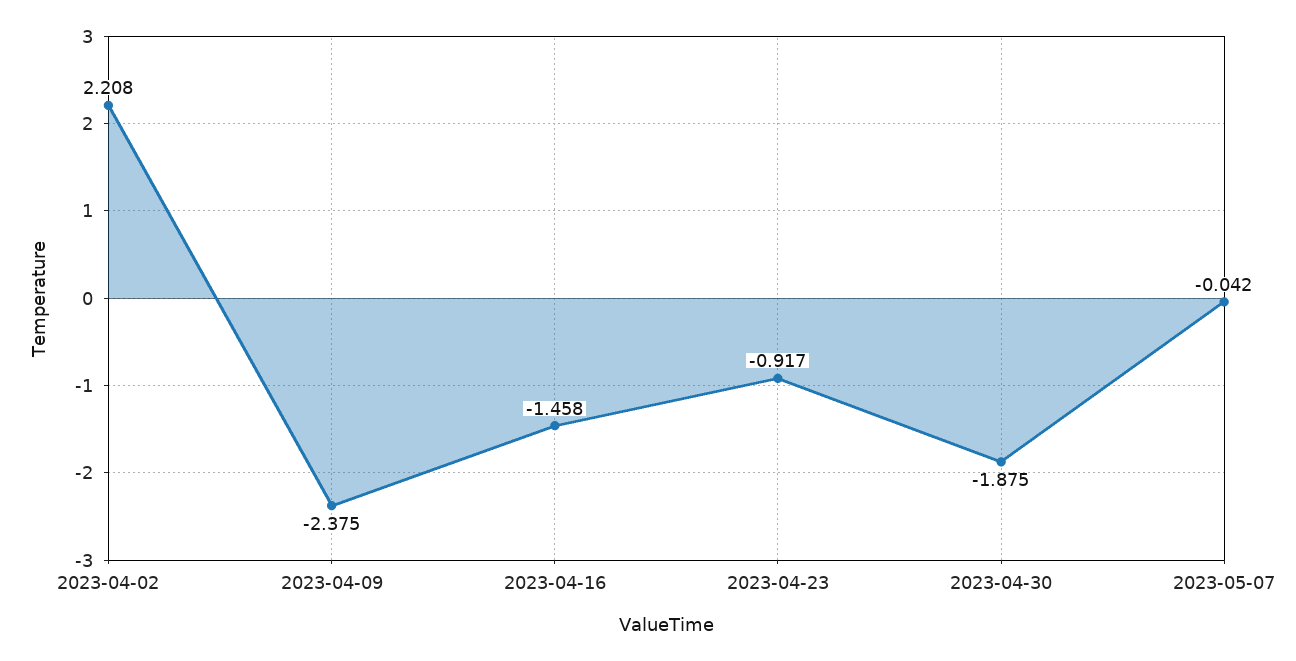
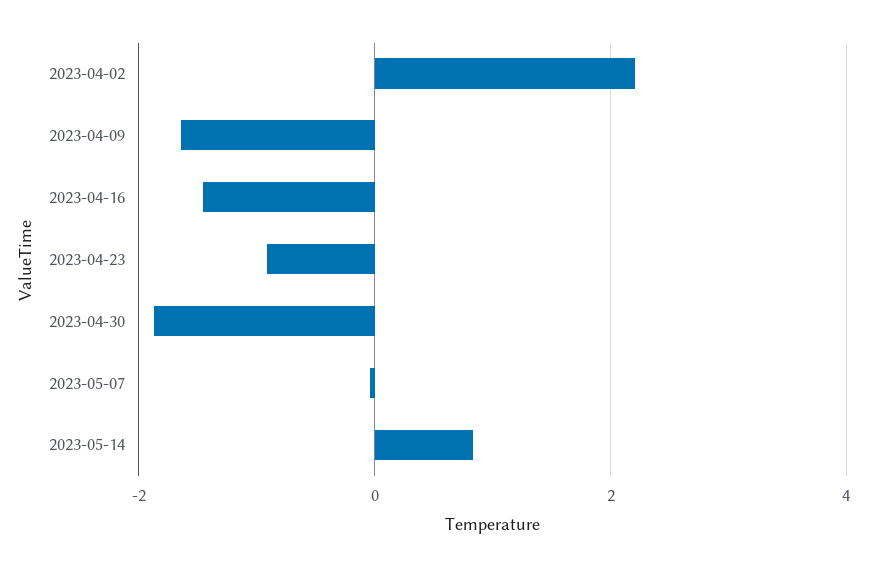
2023-04-09: -2.375 -> -1.6
2023-05-14: none -> 0.8

